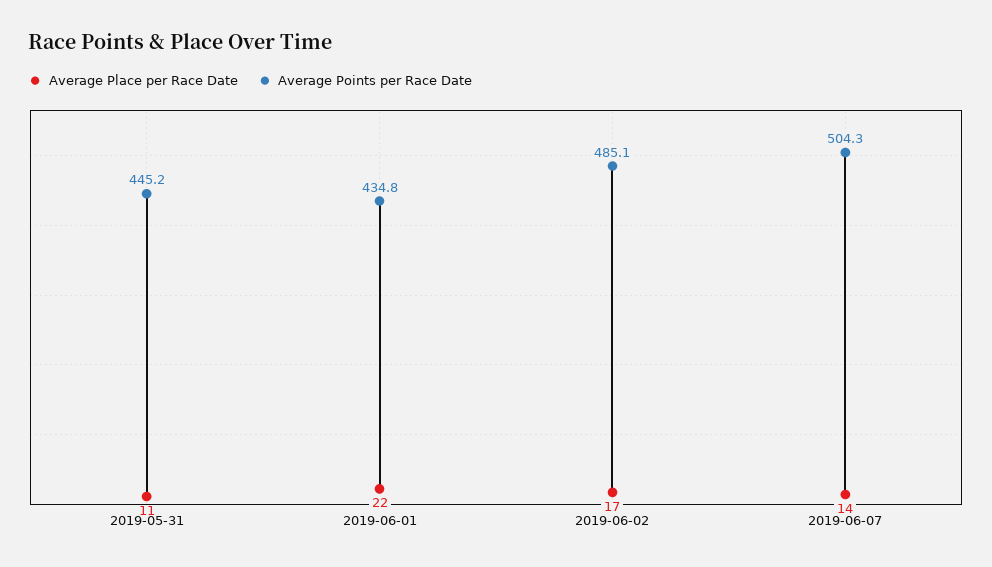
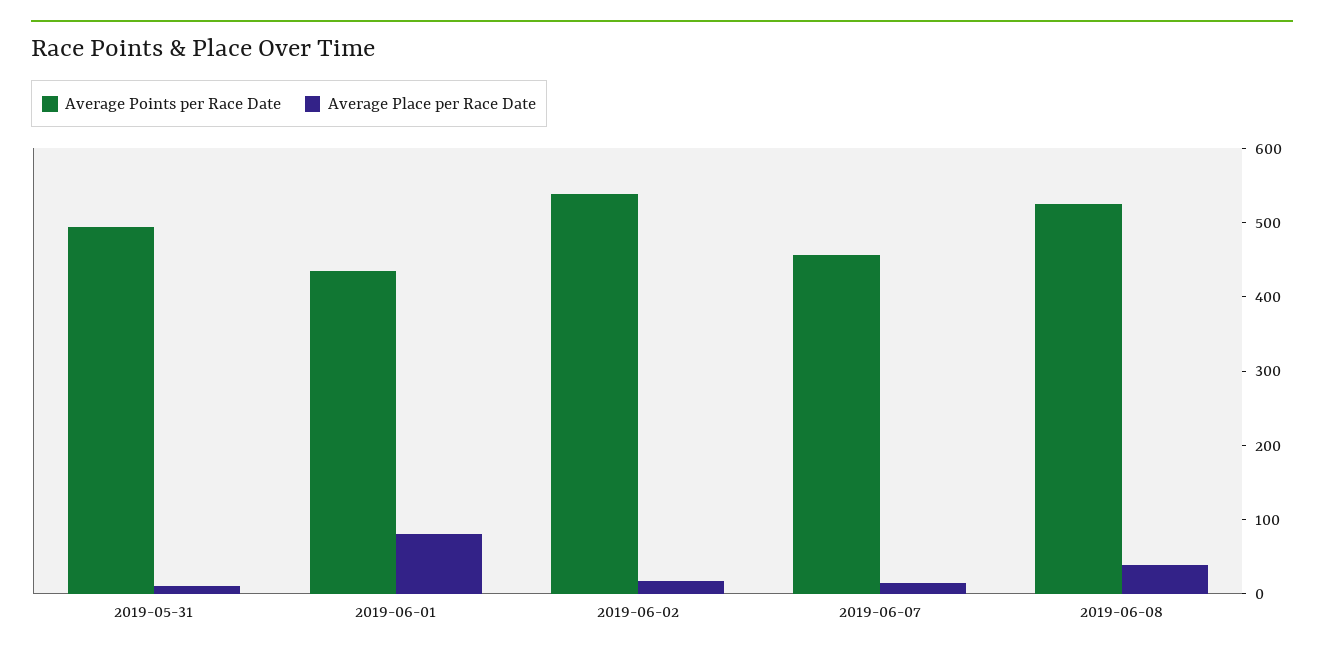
Average Points per Race Date, 2019-05-31: 445.2 -> 500
Average Place per Race Date, 2019-06-01: 22 -> 80
Average Points per Race Date, 2019-06-02: 485.1 -> 540
Average Points per Race Date, 2019-06-07: 504.3 -> 460
Average Points per Race Date, 2019-06-08: none -> 520
Average Place per Race Date, 2019-06-08: none -> 40

